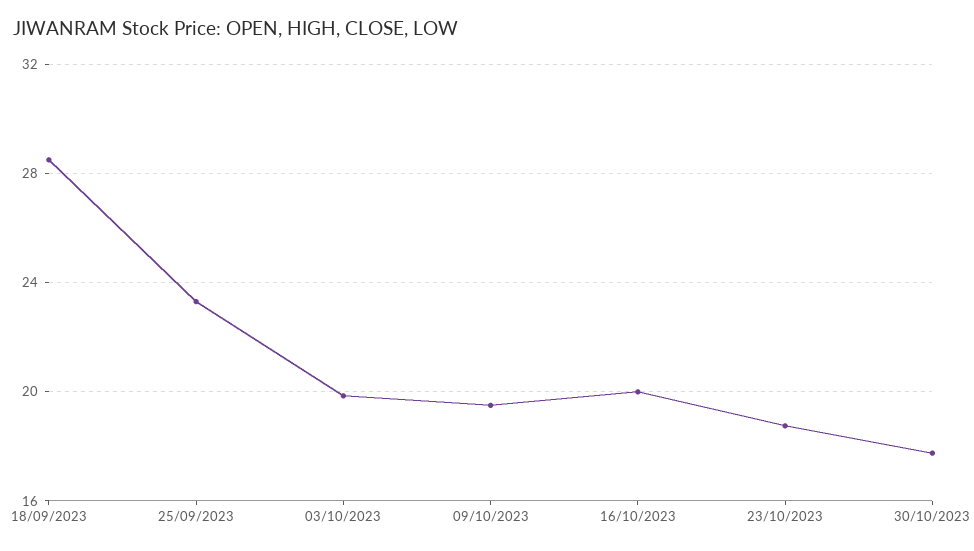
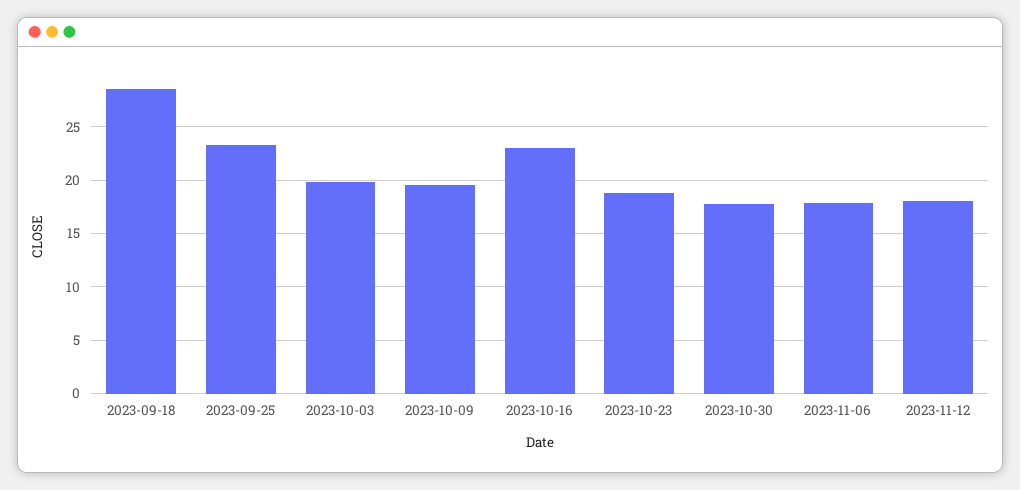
16/10/2023: 20 -> 23
2023-11-06: none -> 18
2023-11-12: none -> 18

